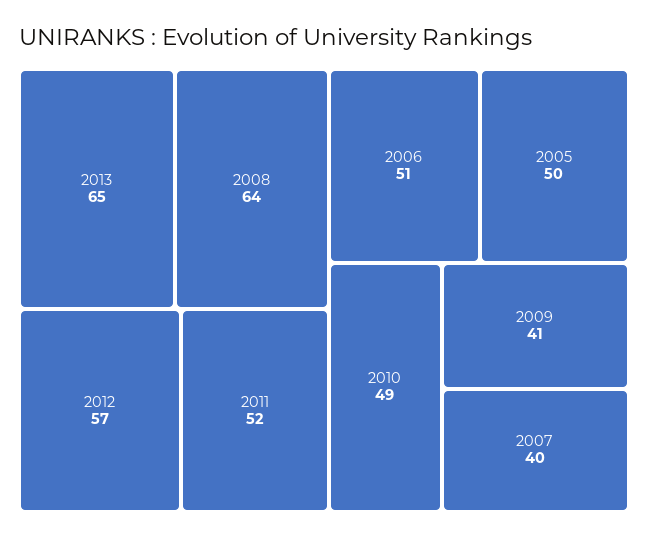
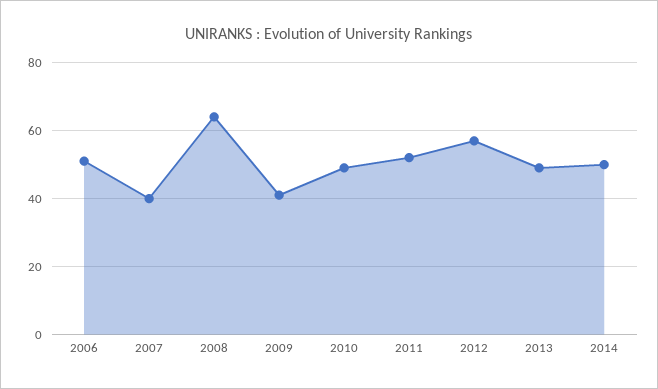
2013: 65 -> 50
2005: 50 -> none
2014: none -> 50

